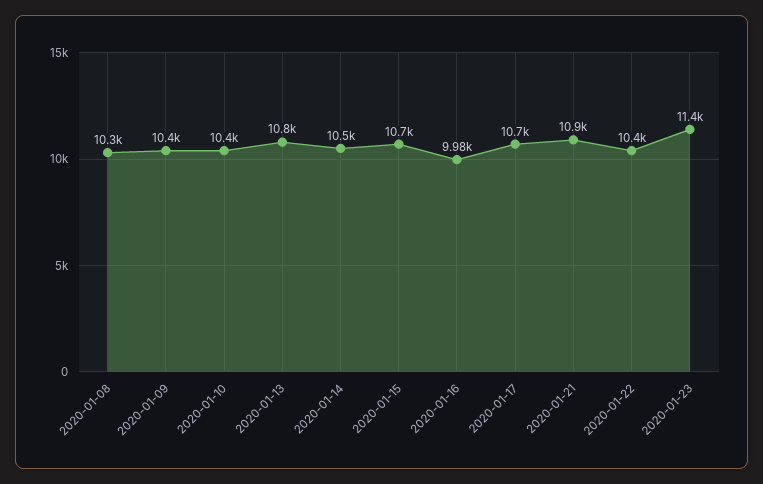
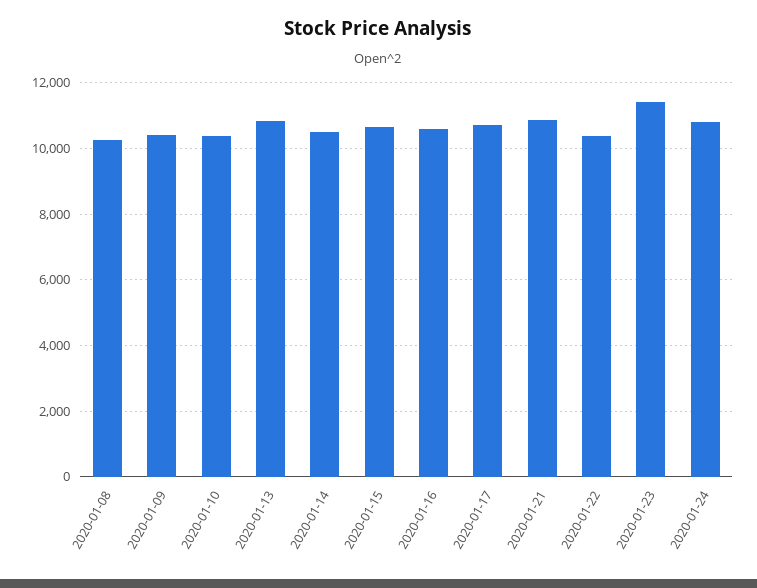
2020-01-16: 9980 -> 10600
2020-01-24: none -> 10800

